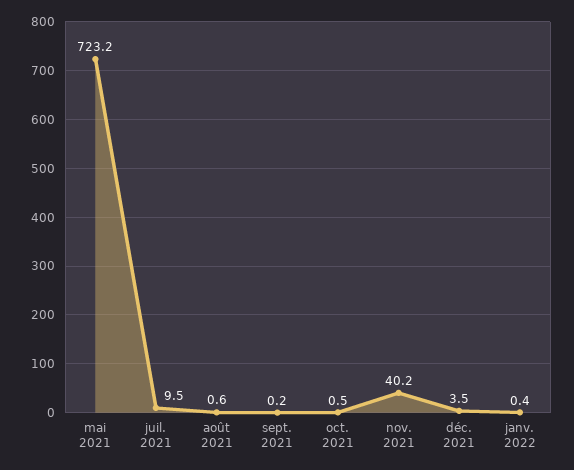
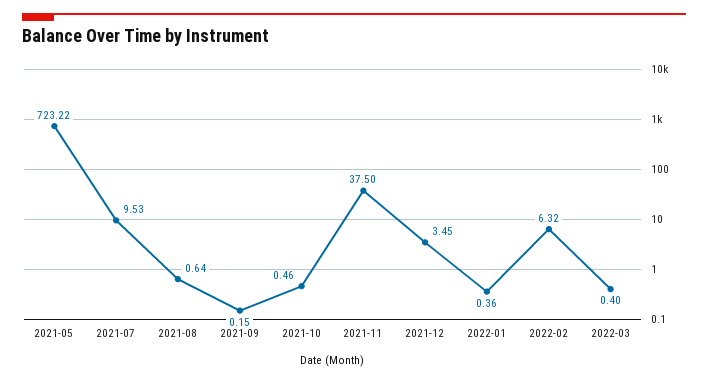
nov. 2021: 40.2 -> 37.5
2022-02: none -> 6.32
2022-03: none -> 0.4

